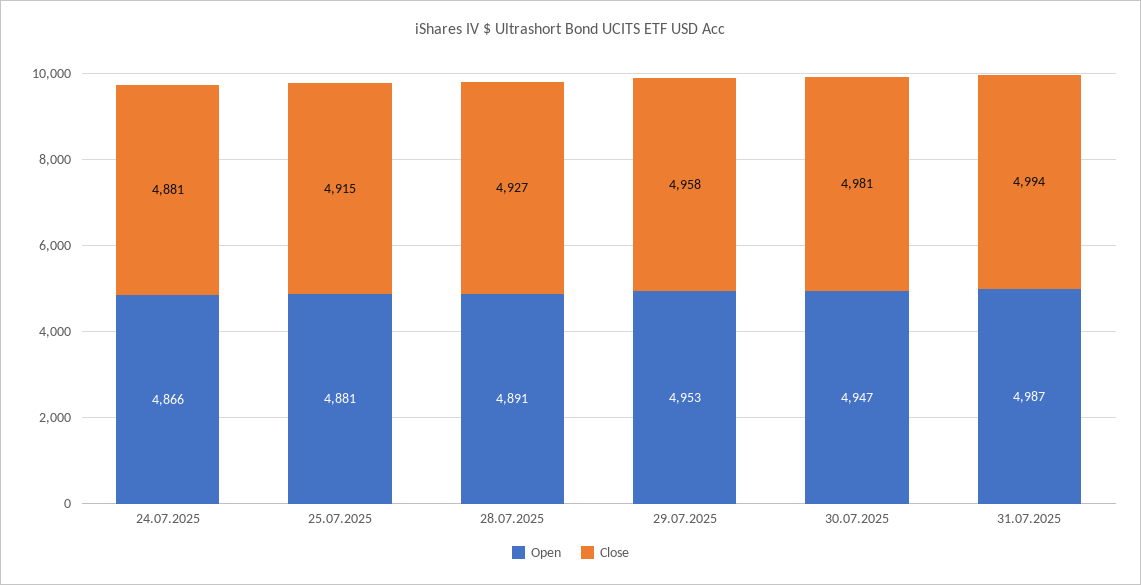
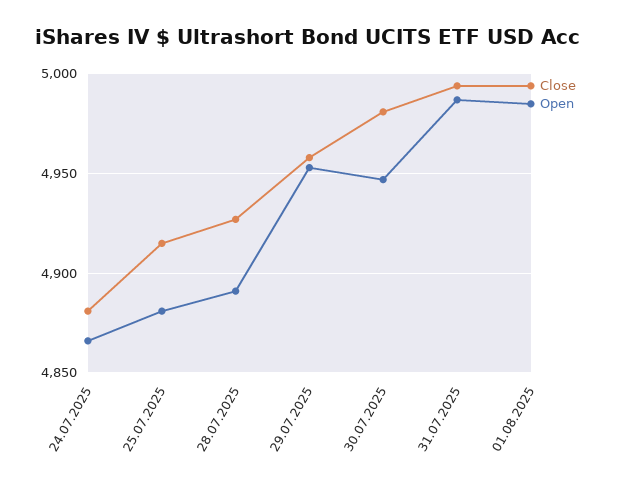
Close, 01.08.2025: none -> 4995
Open, 01.08.2025: none -> 4985

